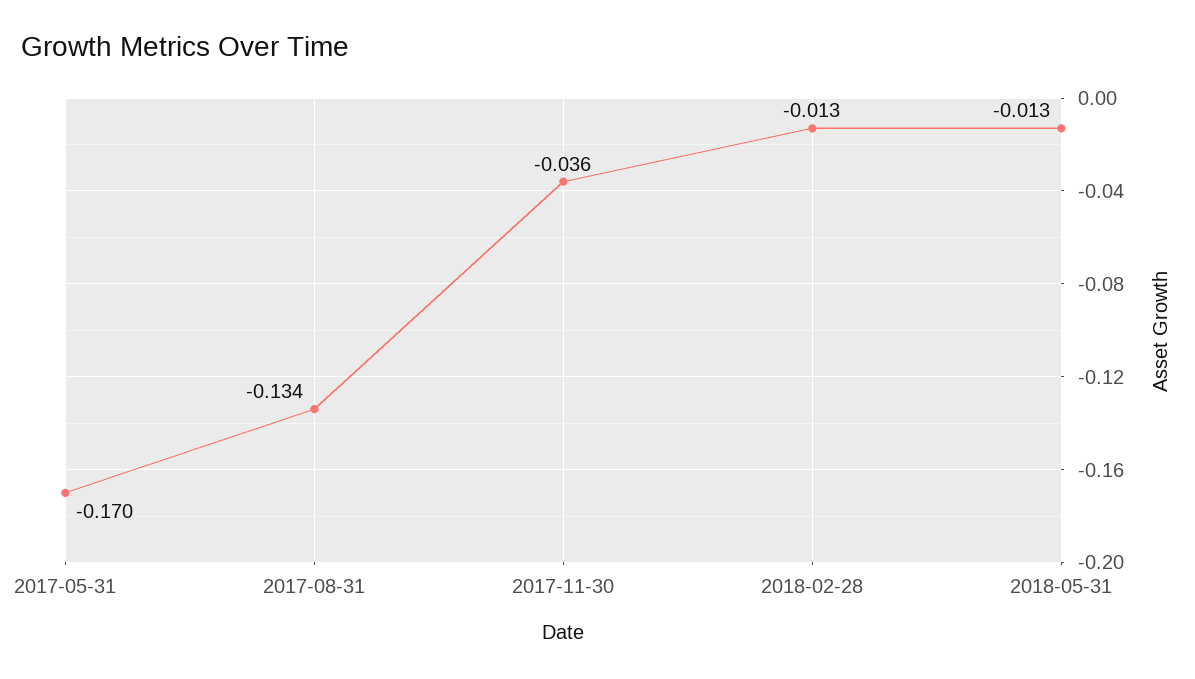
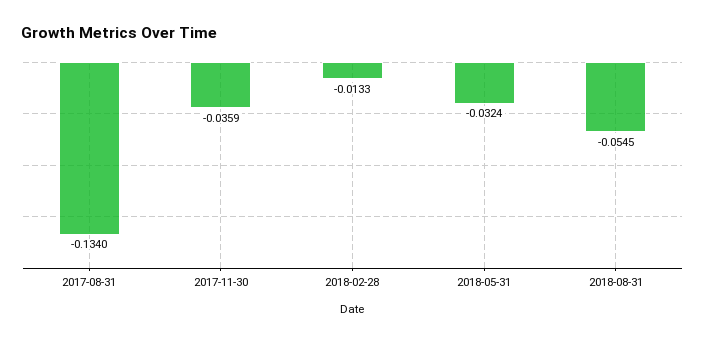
2017-05-31: -0.17 -> none
2018-05-31: -0.013 -> -0.0324
2018-08-31: none -> -0.0545

